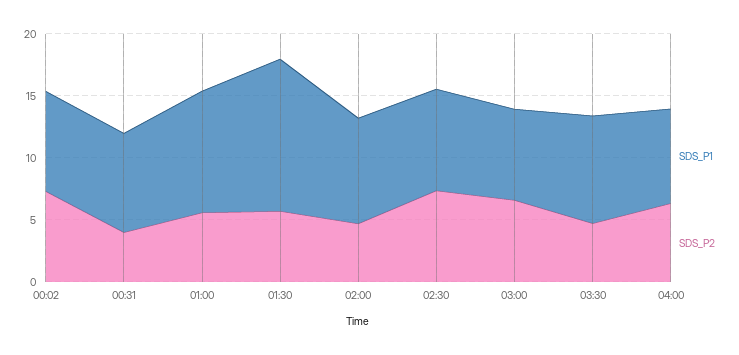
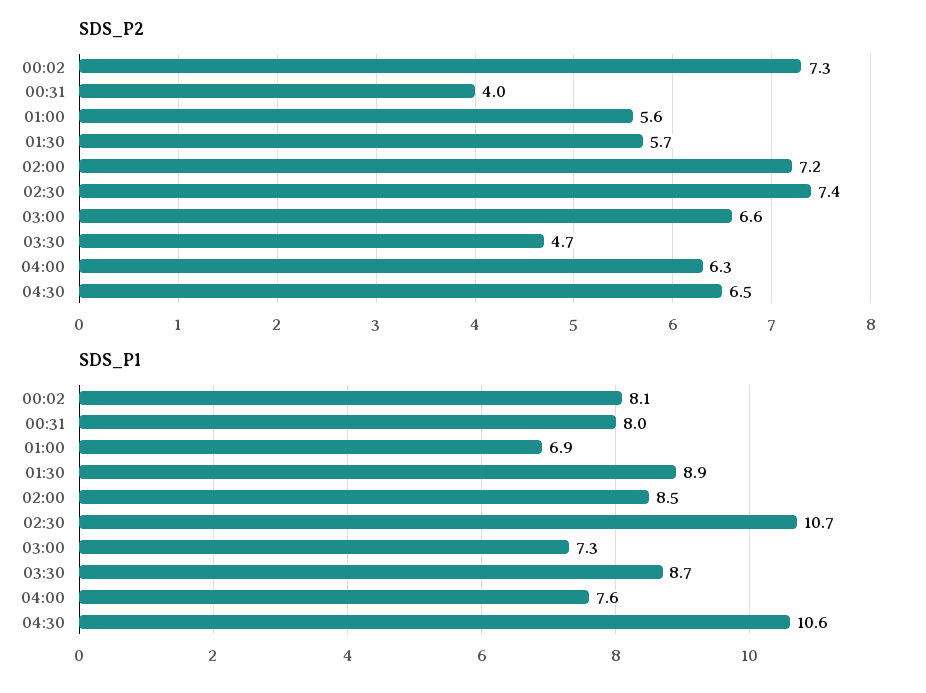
SDS_P1, 01:00: 10 -> 6.9
SDS_P1, 01:30: 12 -> 8.9
SDS_P2, 02:00: 5 -> 7.2
SDS_P1, 02:30: 8 -> 10.7
SDS_P2, 04:30: none -> 6.5
SDS_P1, 04:30: none -> 10.6

